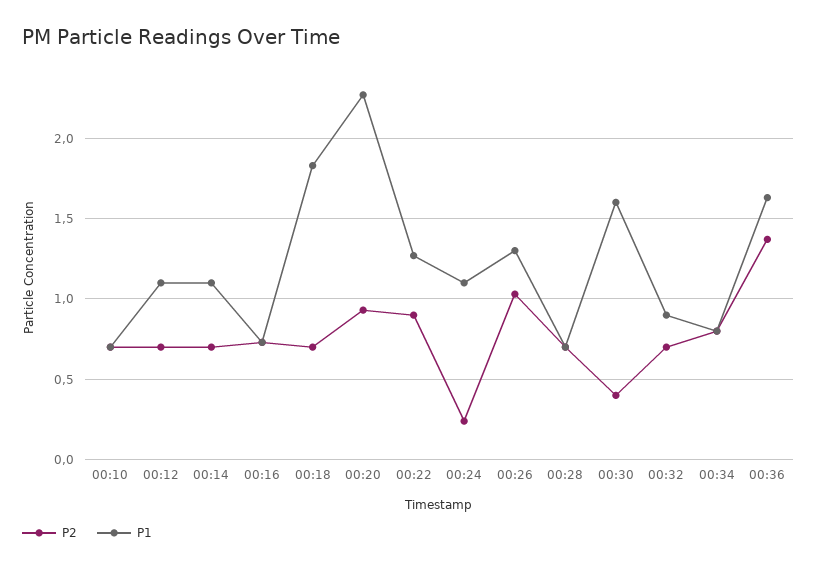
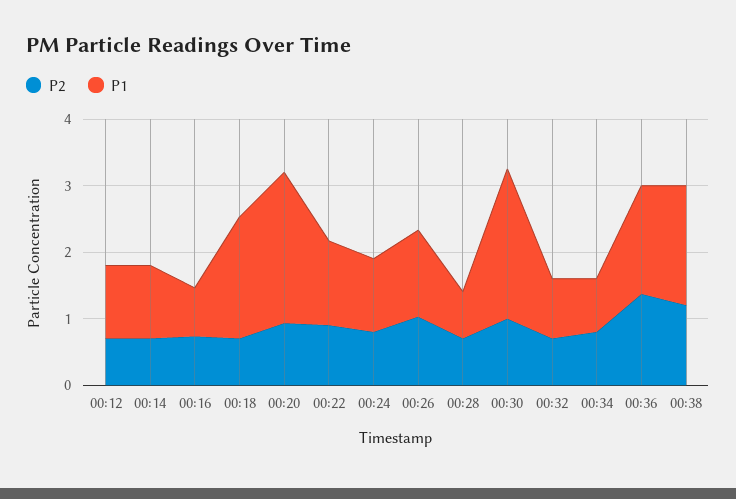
P2, 00:10: 0.7 -> none
P1, 00:10: 0.7 -> none
P2, 00:24: 0.25 -> 0.8
P2, 00:30: 0.4 -> 1
P1, 00:30: 1.6 -> 2.2
P2, 00:38: none -> 1.2
P1, 00:38: none -> 1.8

